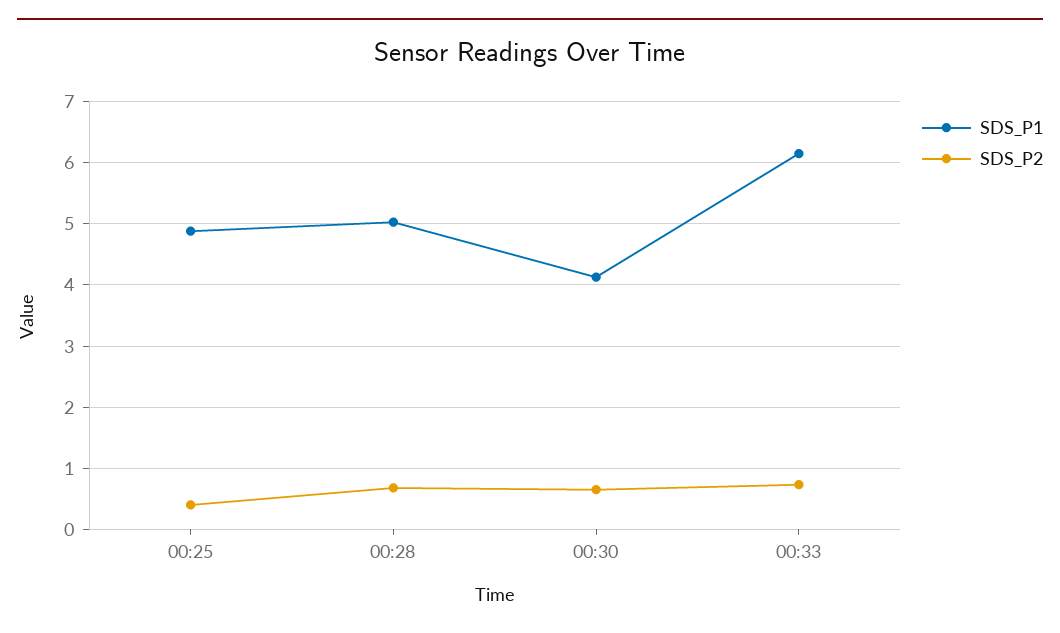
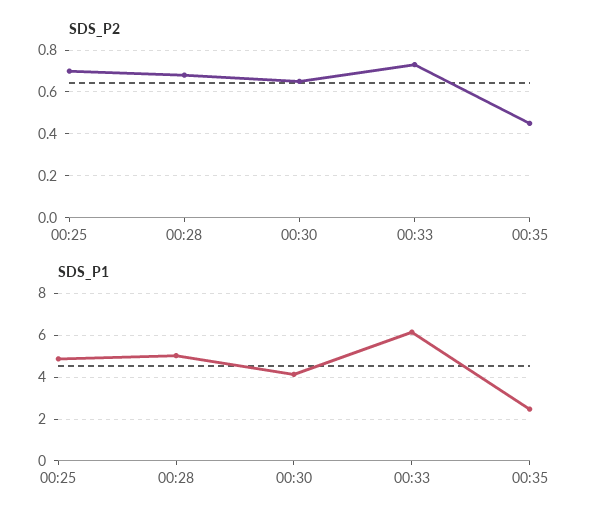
SDS_P2, 00:25: 0.4 -> 0.7
SDS_P2, 00:35: none -> 0.45
SDS_P1, 00:35: none -> 2.5

